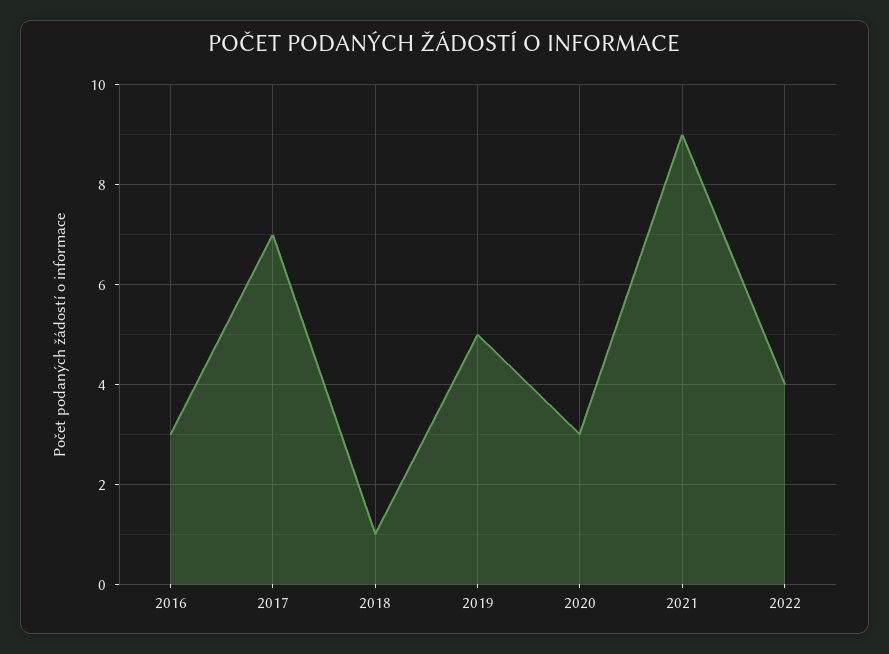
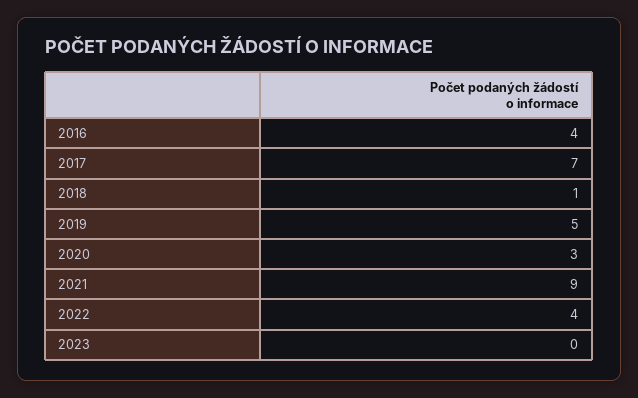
2016: 3 -> 4
2023: none -> 0

